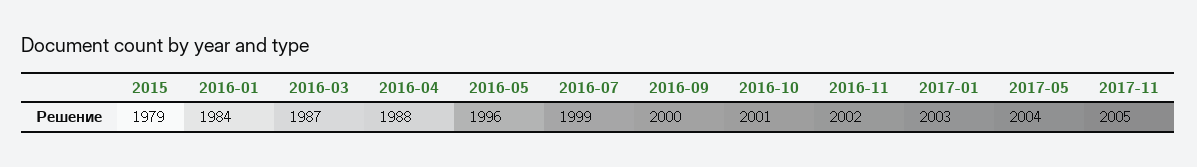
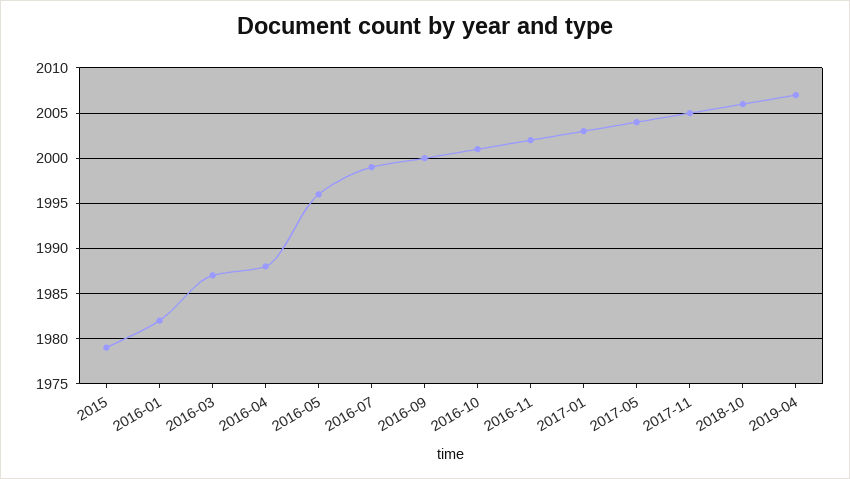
2016-01: 1984 -> 1982
2018-10: none -> 2006
2019-04: none -> 2007

